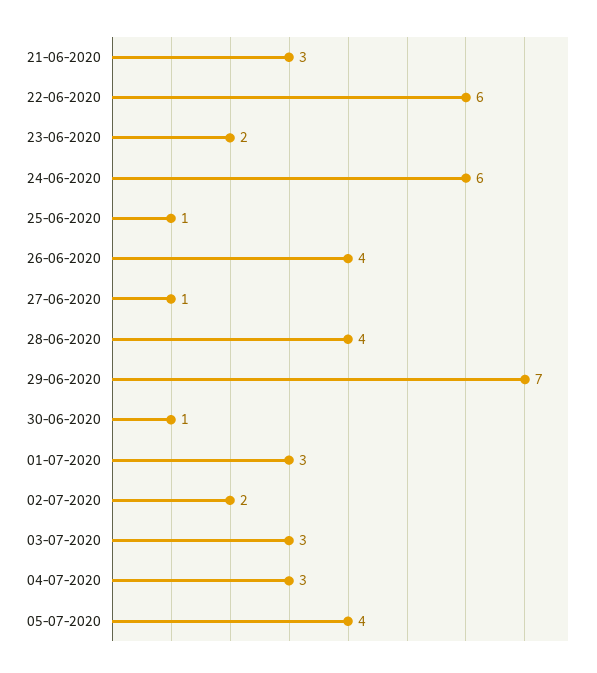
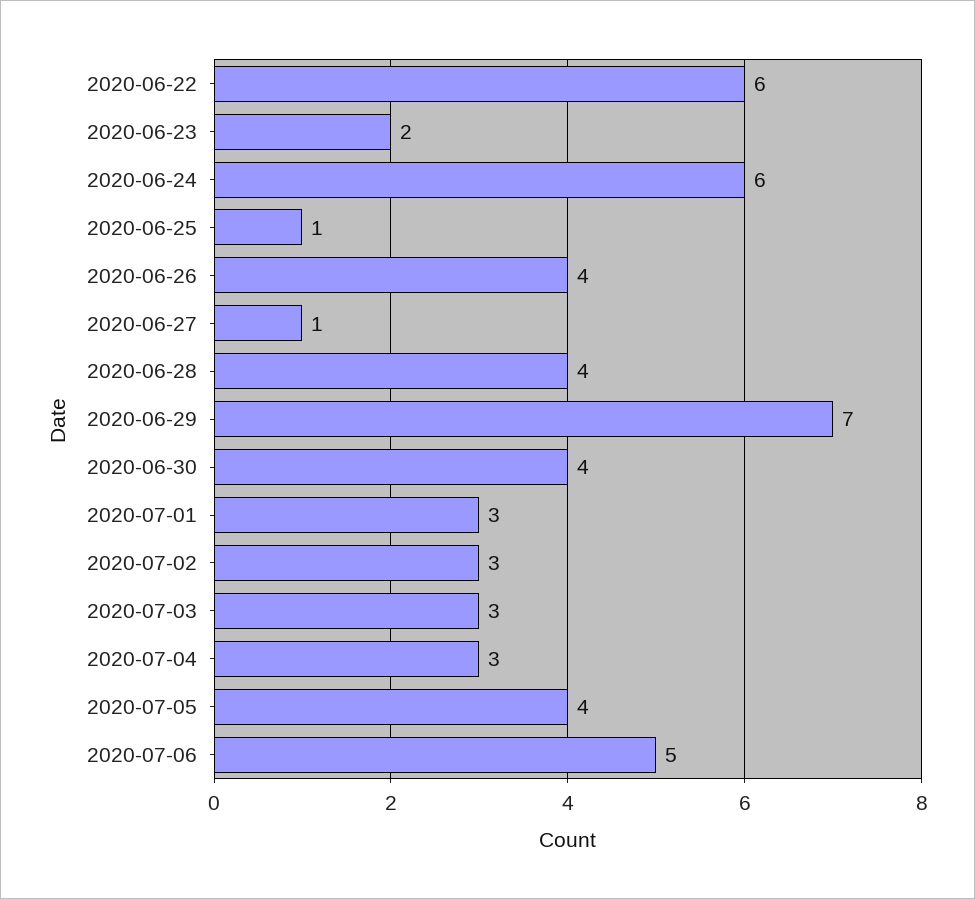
21-06-2020: 3 -> none
30-06-2020: 1 -> 4
02-07-2020: 2 -> 3
2020-07-06: none -> 5

